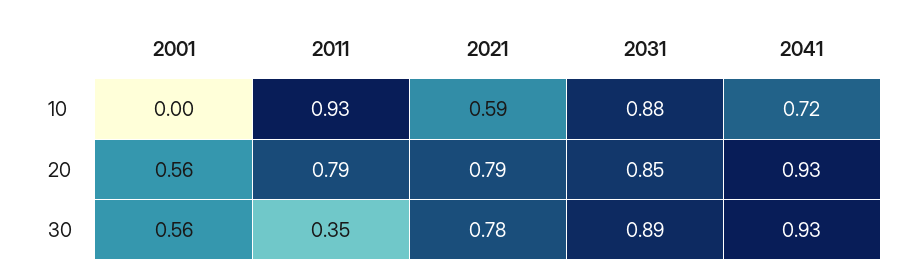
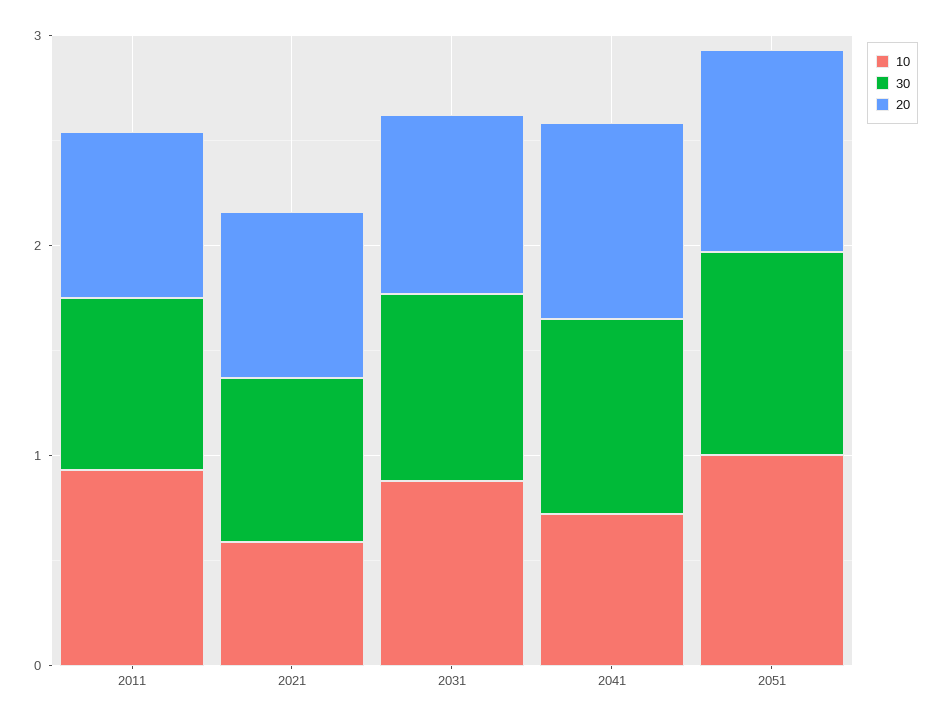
10, 2001: 0 -> none
20, 2001: 0.56 -> none
30, 2001: 0.56 -> none
30, 2011: 0.35 -> 0.8
10, 2051: none -> 1
30, 2051: none -> 1
20, 2051: none -> 1

